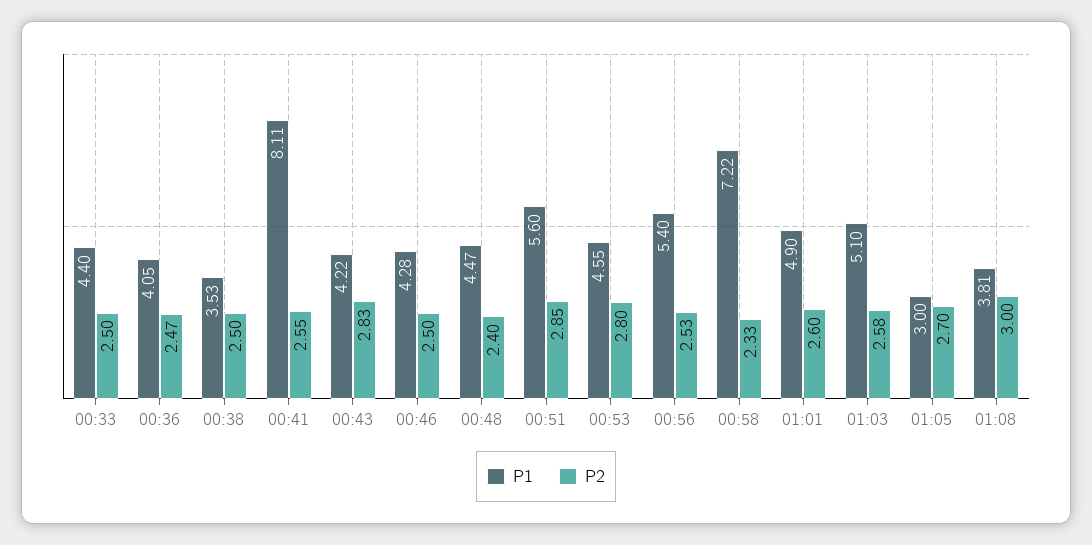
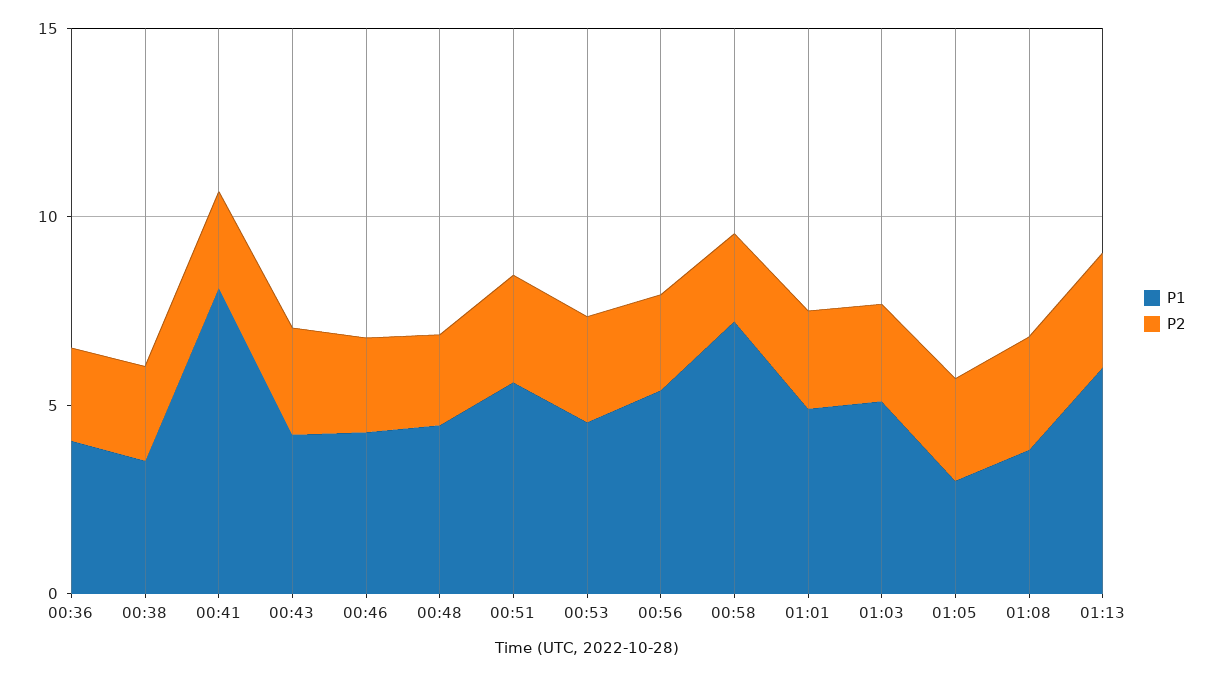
P1, 00:33: 4.4 -> none
P2, 00:33: 2.5 -> none
P1, 01:13: none -> 6
P2, 01:13: none -> 3

